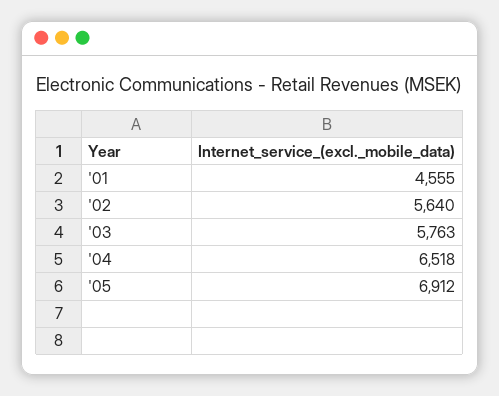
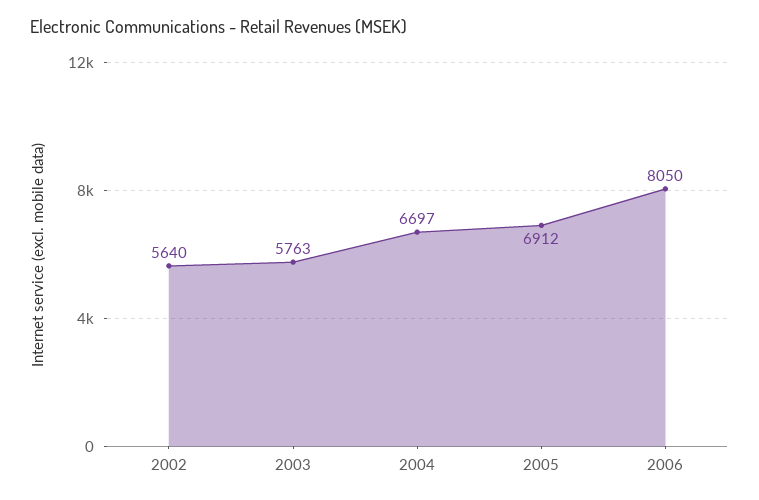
'01: 4555 -> none
'04: 6518 -> 6697
2006: none -> 8050

